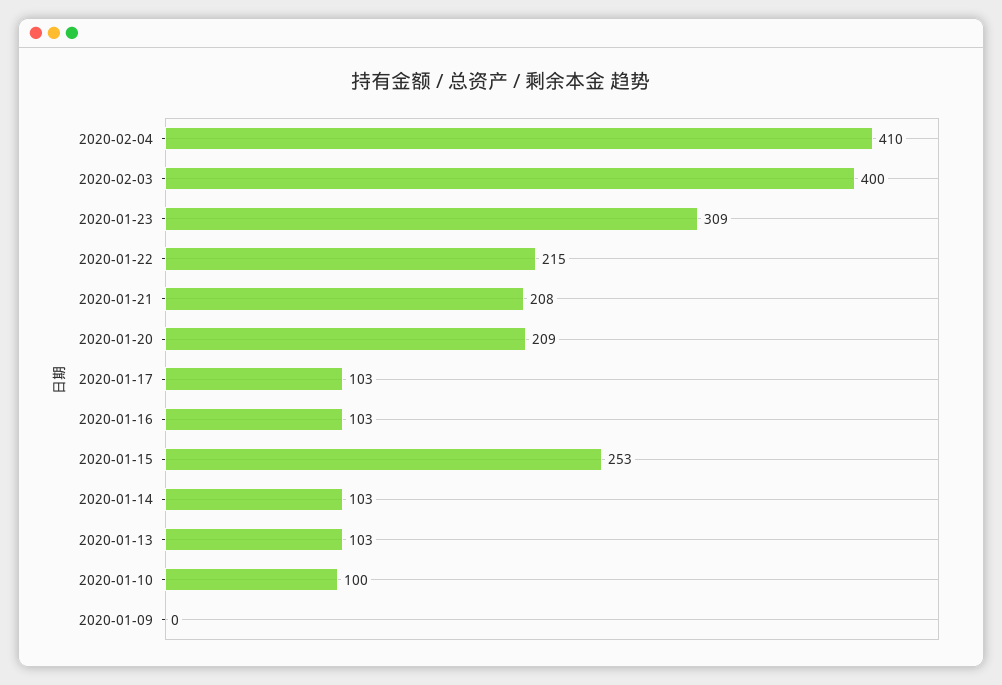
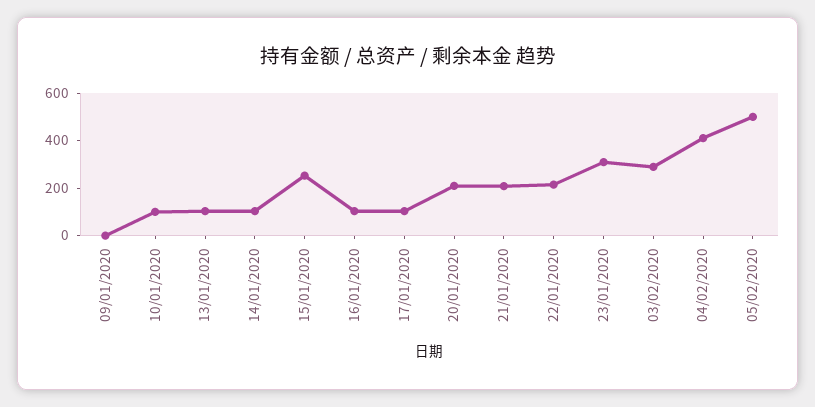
2020-02-03: 400 -> 300
05/02/2020: none -> 500

